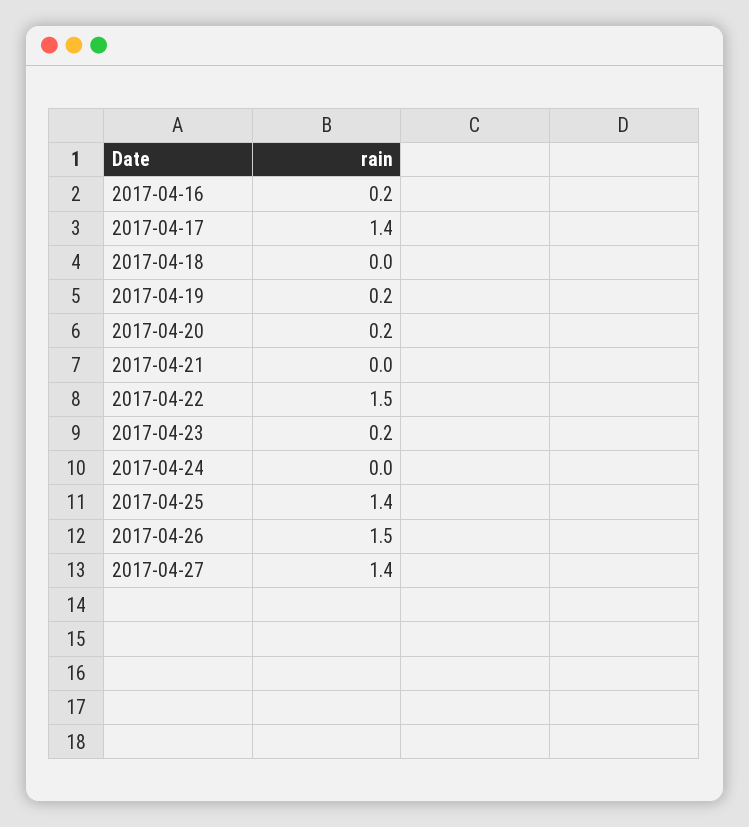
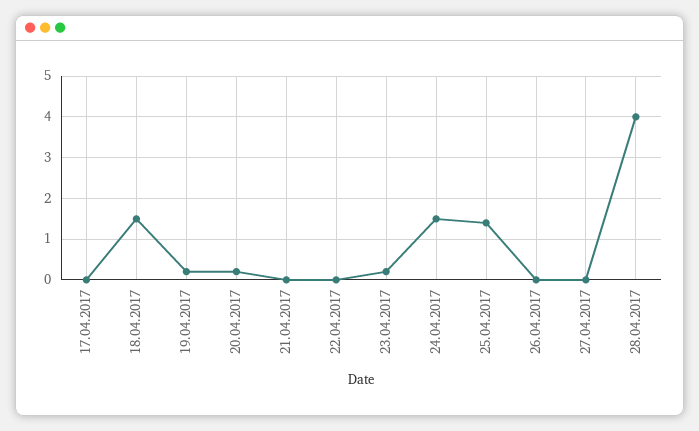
2017-04-16: 0.2 -> none
2017-04-17: 1.4 -> 0
2017-04-18: 0 -> 1.5
2017-04-22: 1.5 -> 0
2017-04-24: 0 -> 1.5
2017-04-26: 1.5 -> 0
2017-04-27: 1.4 -> 0
28.04.2017: none -> 4

